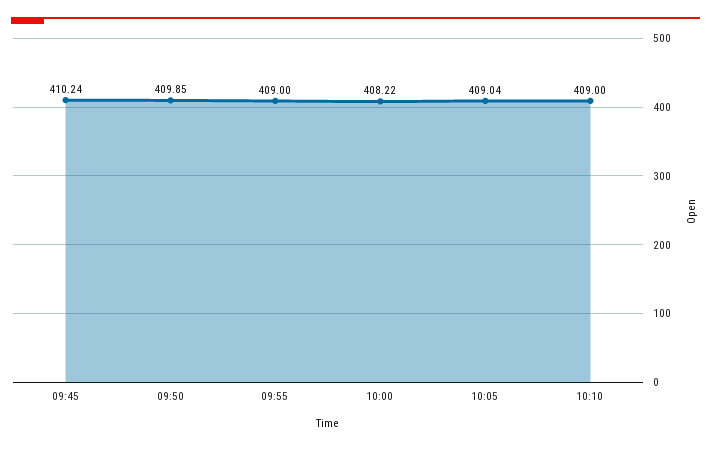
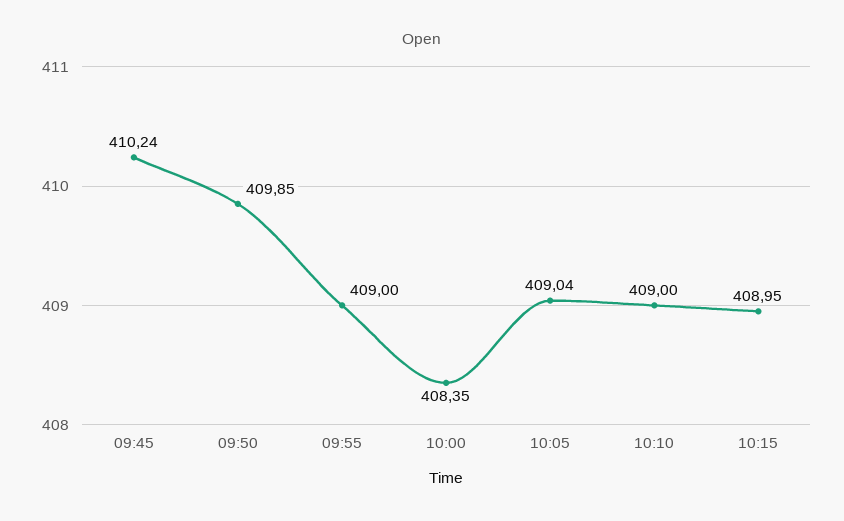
10:00: 408.22 -> 408.35
10:15: none -> 408.95

